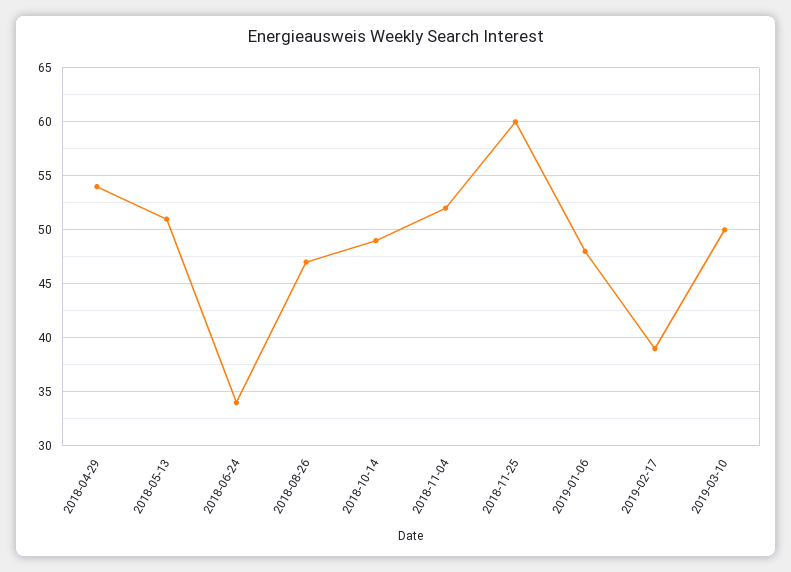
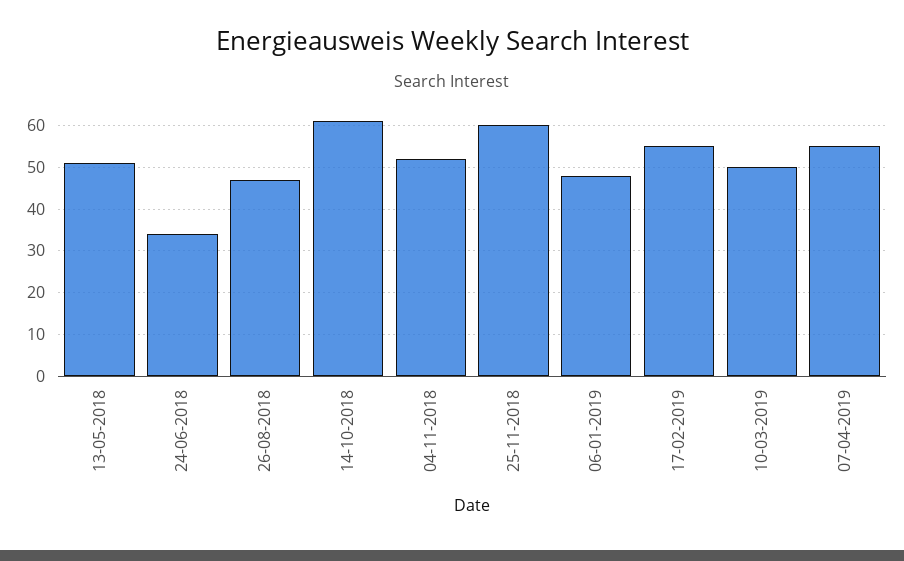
2018-04-29: 54 -> none
2018-10-14: 49 -> 60
2019-02-17: 39 -> 55
07-04-2019: none -> 55

